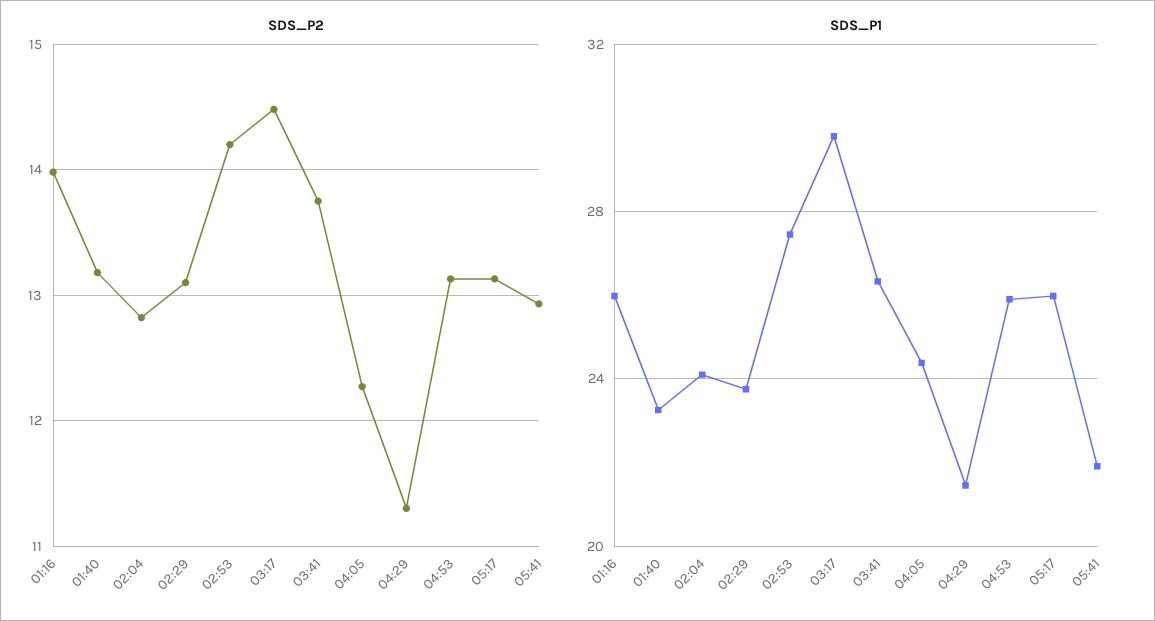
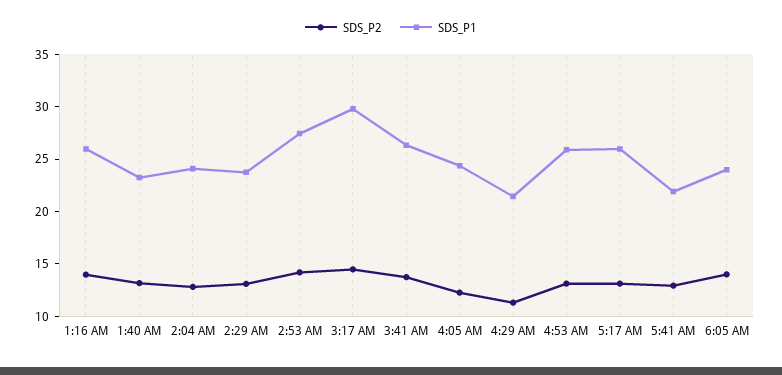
SDS_P2, 6:05 AM: none -> 14
SDS_P1, 6:05 AM: none -> 24

